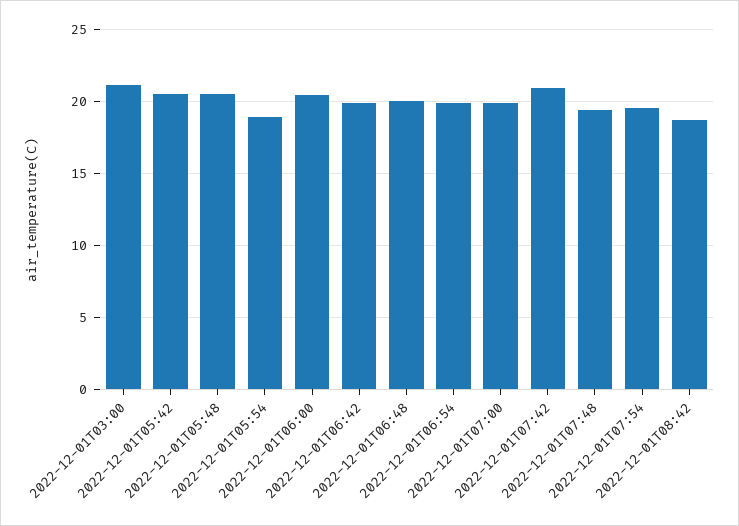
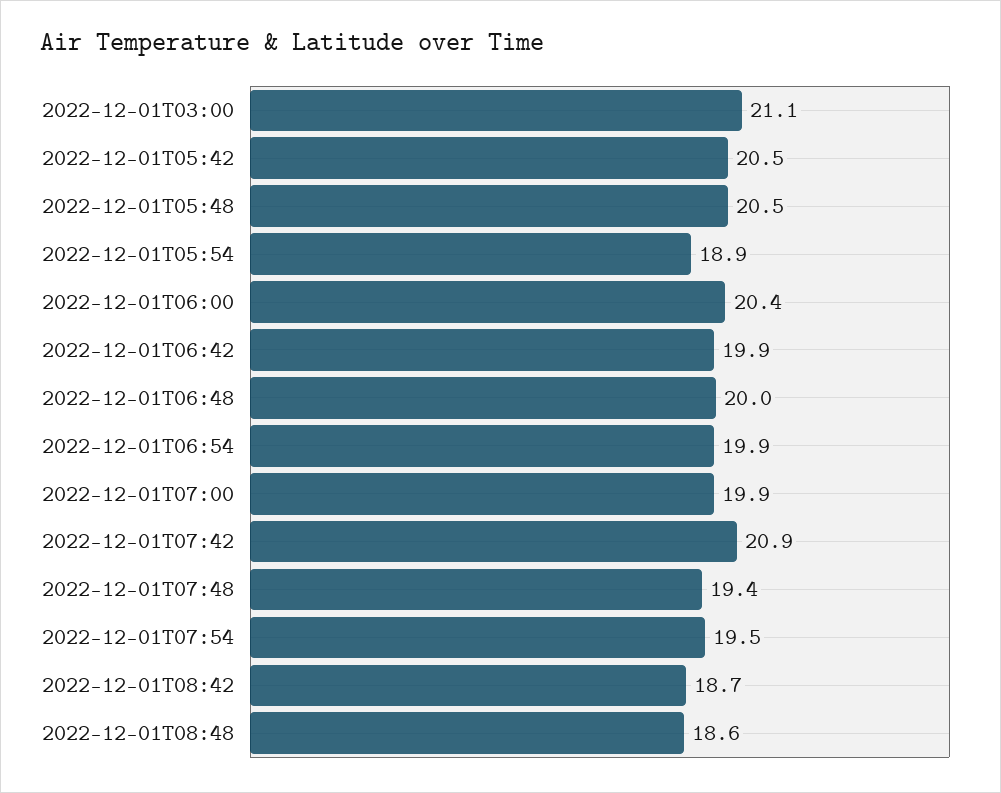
2022-12-01T08:48: none -> 18.6

